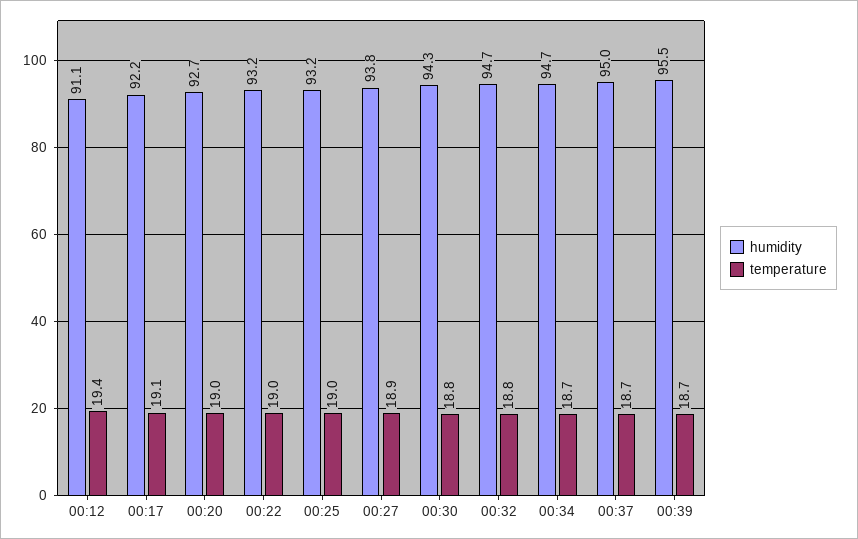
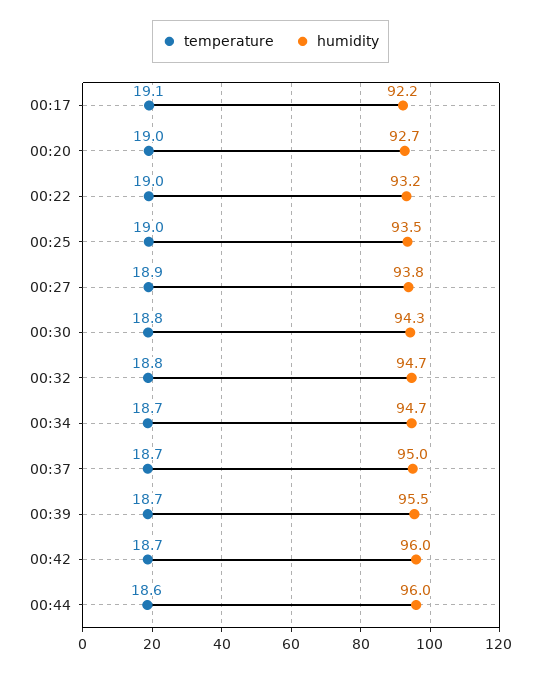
humidity, 00:12: 91.1 -> none
temperature, 00:12: 19.4 -> none
humidity, 00:25: 93.2 -> 93.5
temperature, 00:42: none -> 18.7
humidity, 00:42: none -> 96
temperature, 00:44: none -> 18.6
humidity, 00:44: none -> 96

